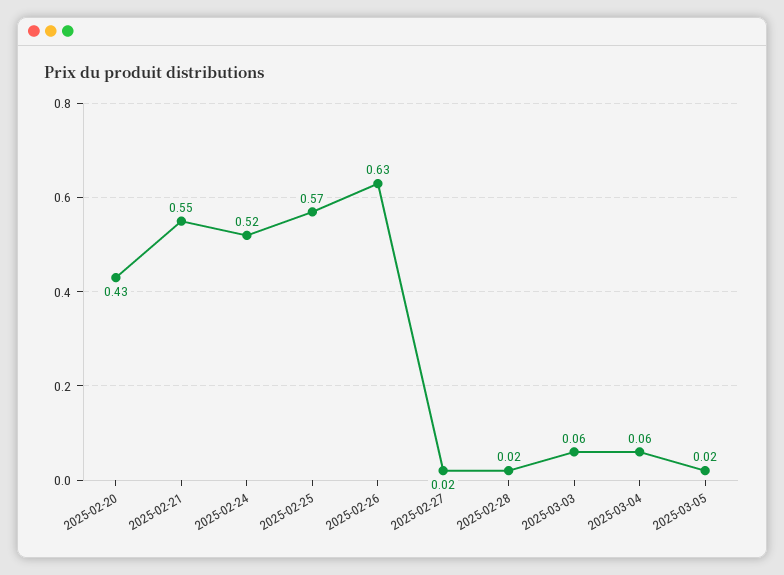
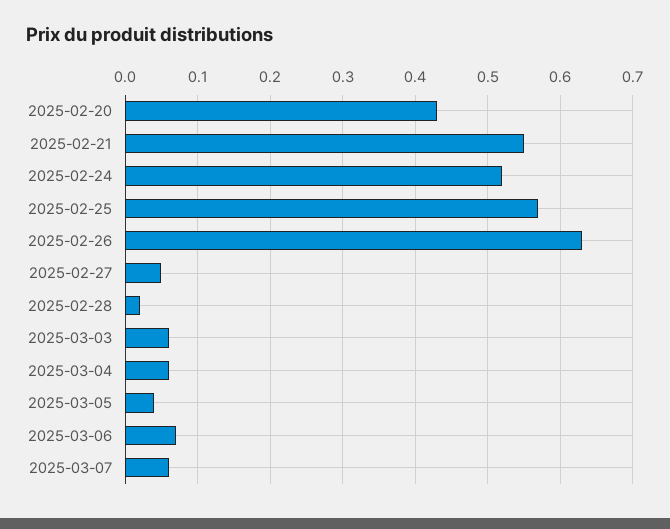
2025-02-27: 0.02 -> 0.05
2025-03-05: 0.02 -> 0.04
2025-03-06: none -> 0.07
2025-03-07: none -> 0.06

